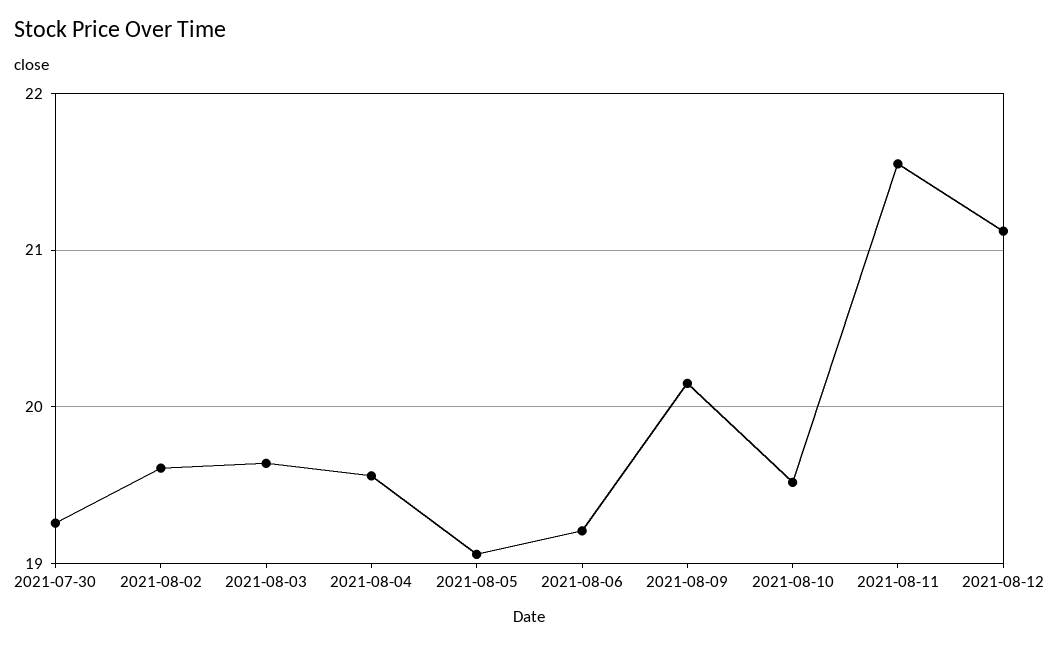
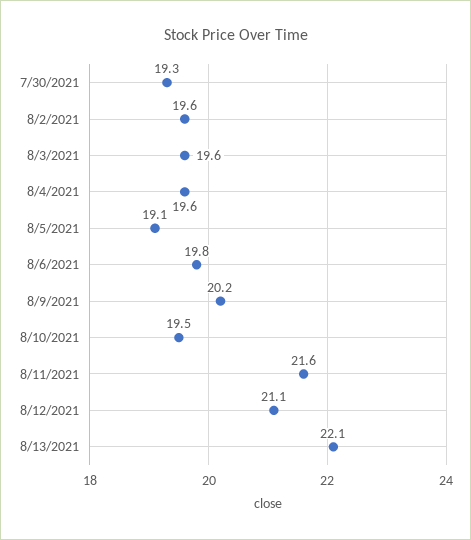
2021-08-06: 19.2 -> 19.8
8/13/2021: none -> 22.1

